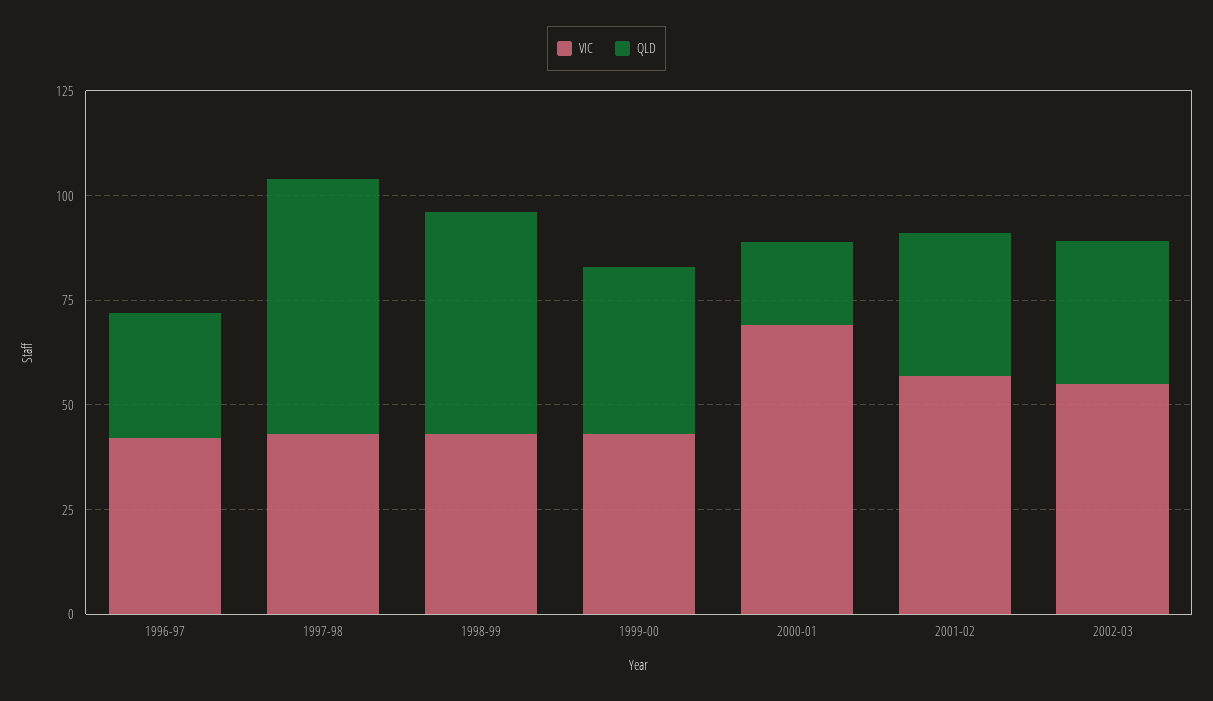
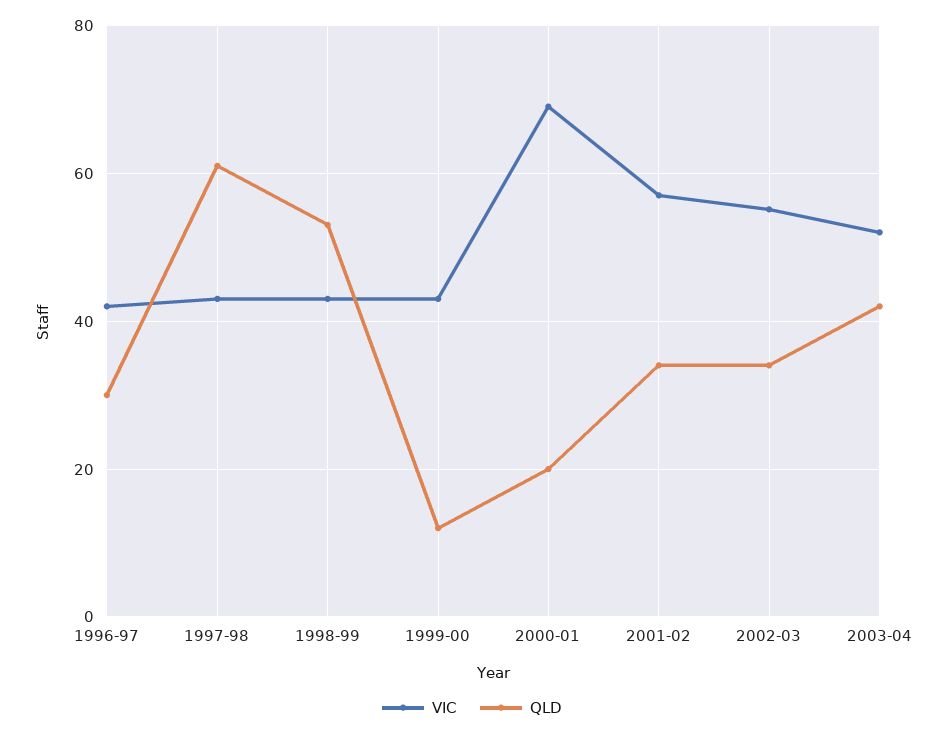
QLD, 1999-00: 40 -> 12
VIC, 2003-04: none -> 52
QLD, 2003-04: none -> 42

